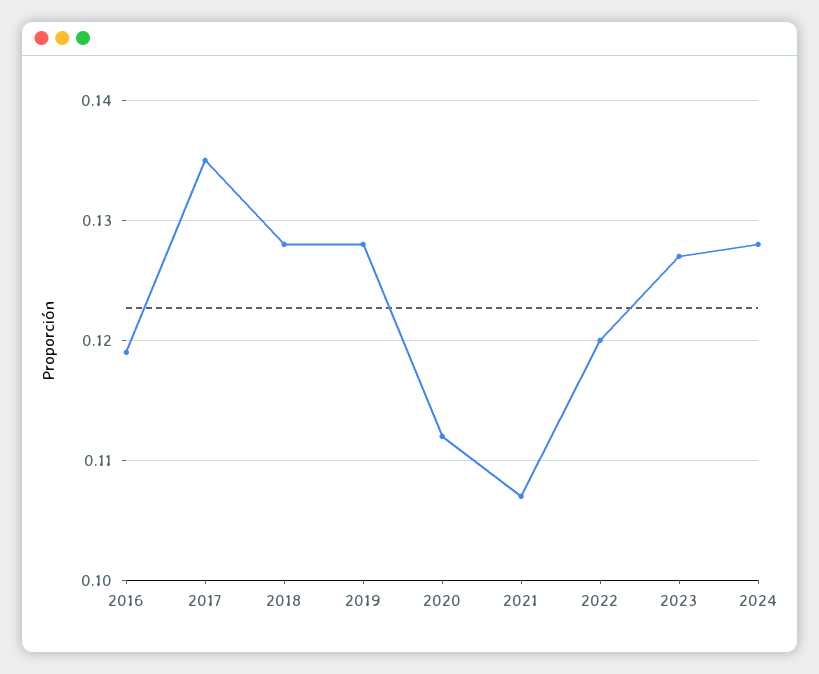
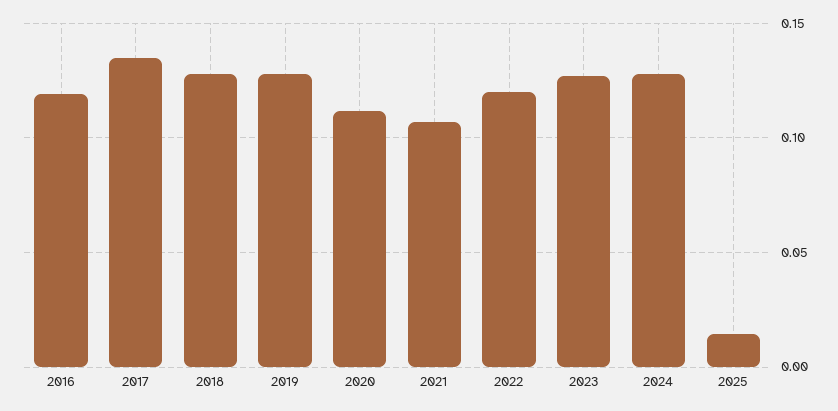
2025: none -> 0.015

